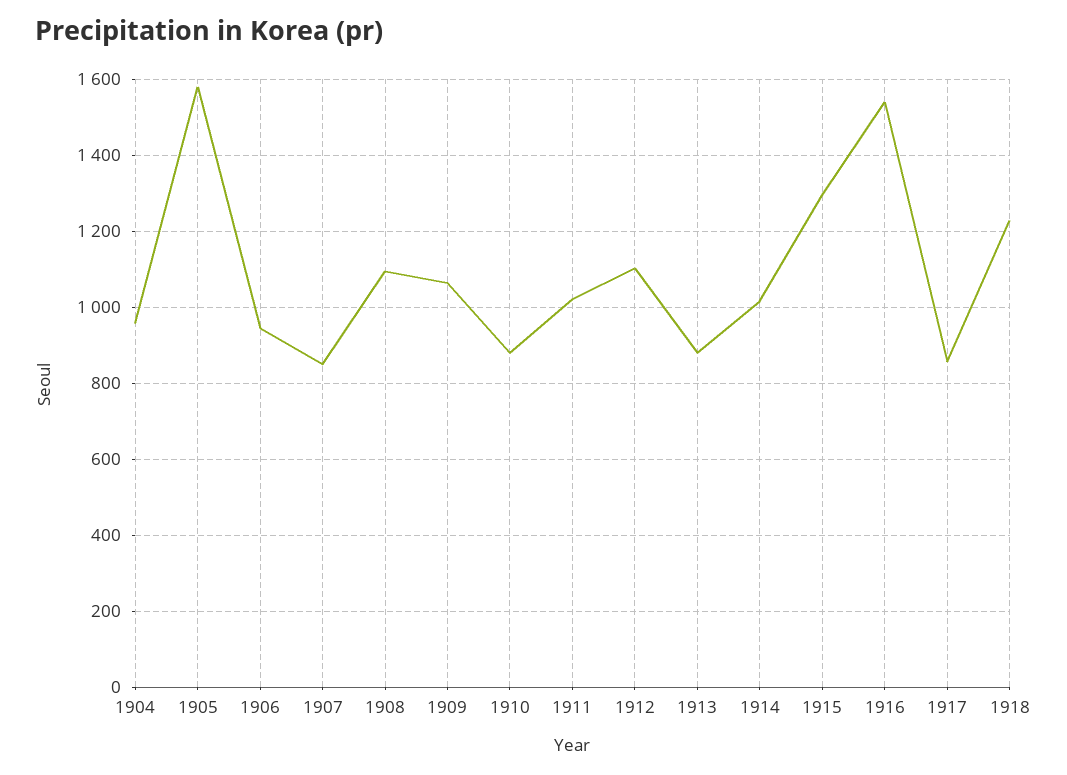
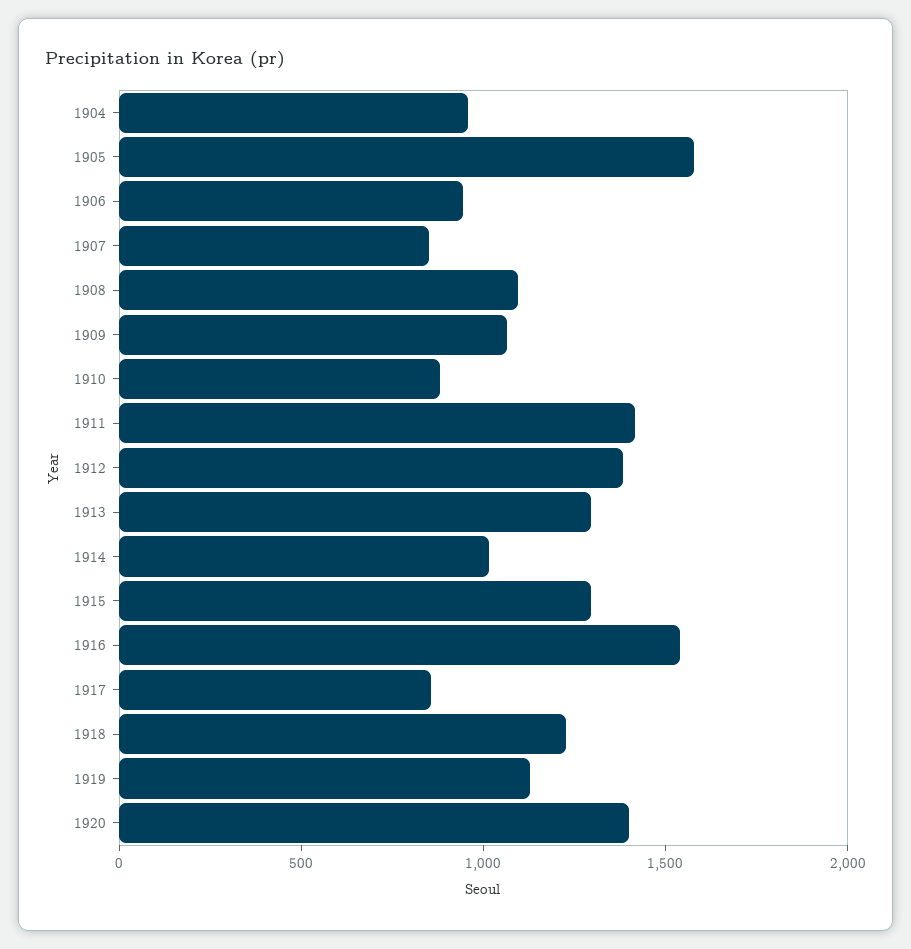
1911: 1020 -> 1400
1912: 1100 -> 1400
1913: 880 -> 1300
1919: none -> 1100
1920: none -> 1400

